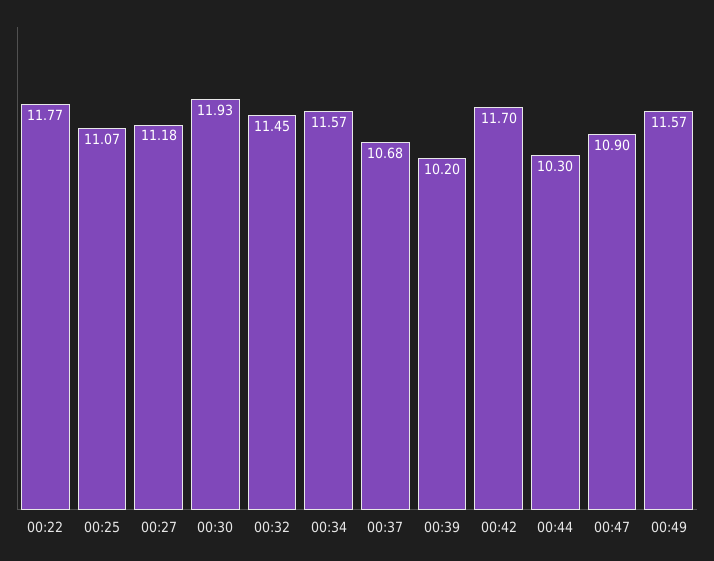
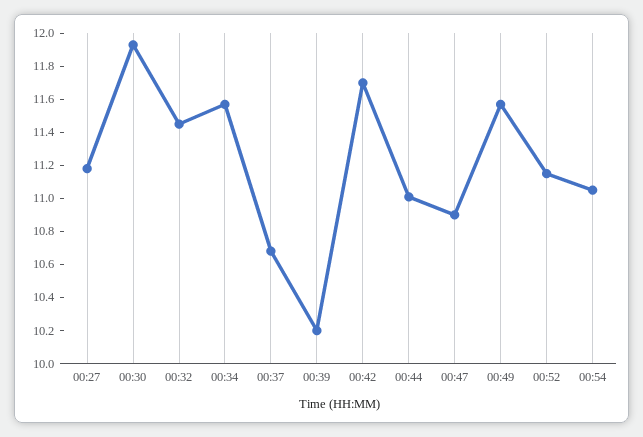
00:22: 11.77 -> none
00:25: 11.07 -> none
00:44: 10.3 -> 11
00:52: none -> 11.15
00:54: none -> 11.05

